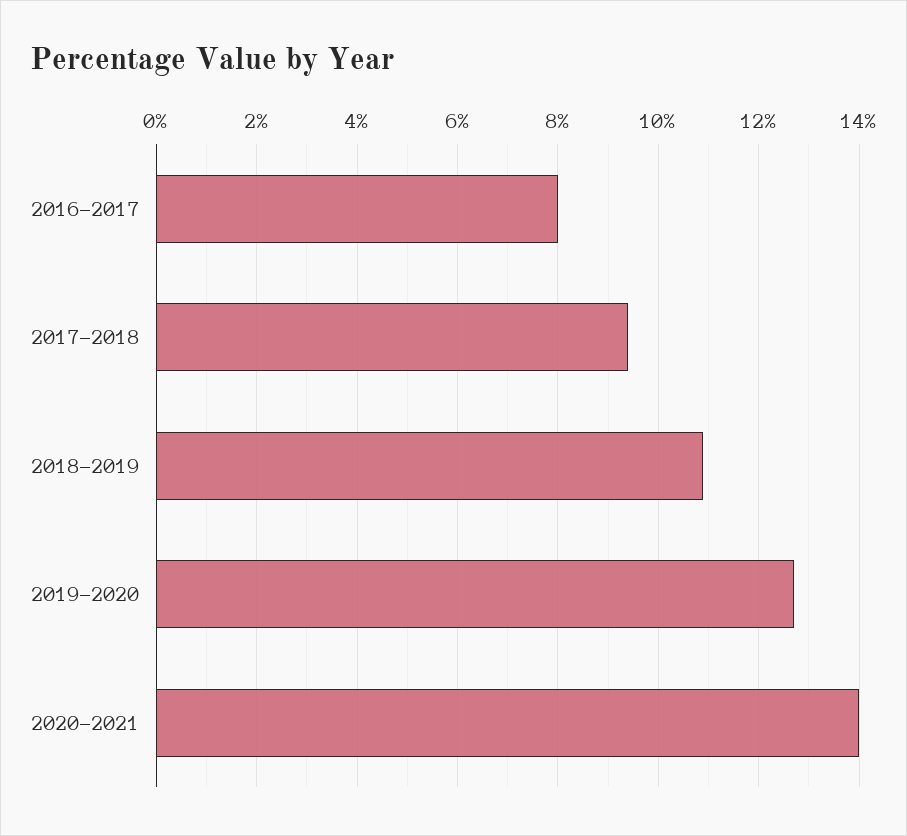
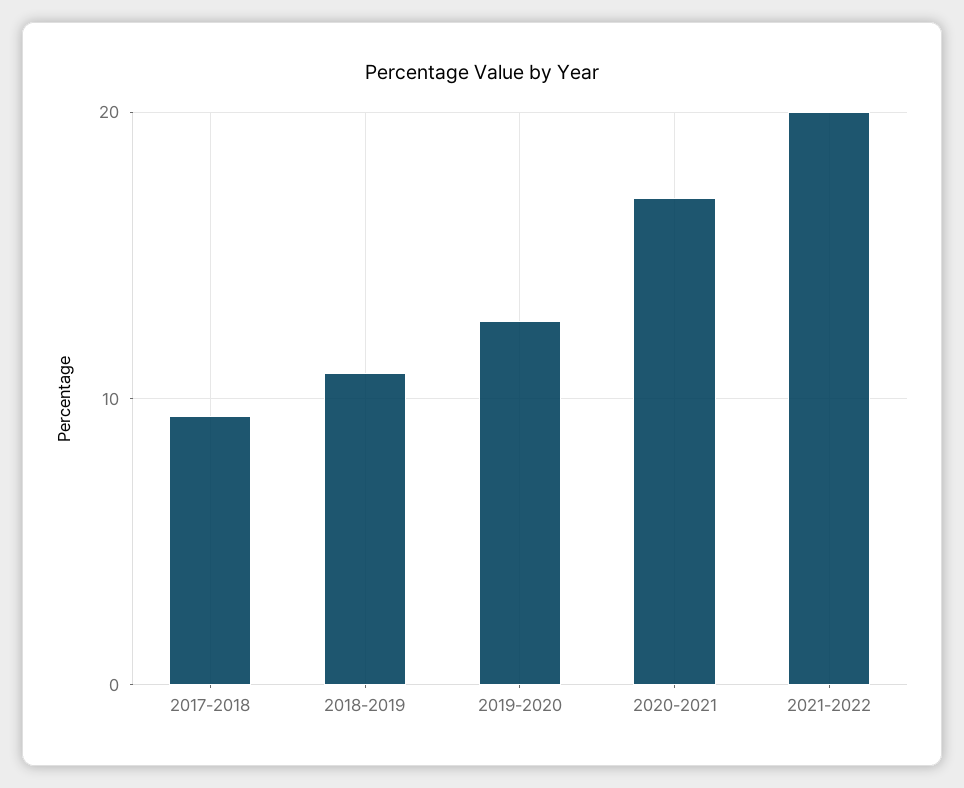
2016-2017: 8 -> none
2020-2021: 14 -> 17
2021-2022: none -> 20

